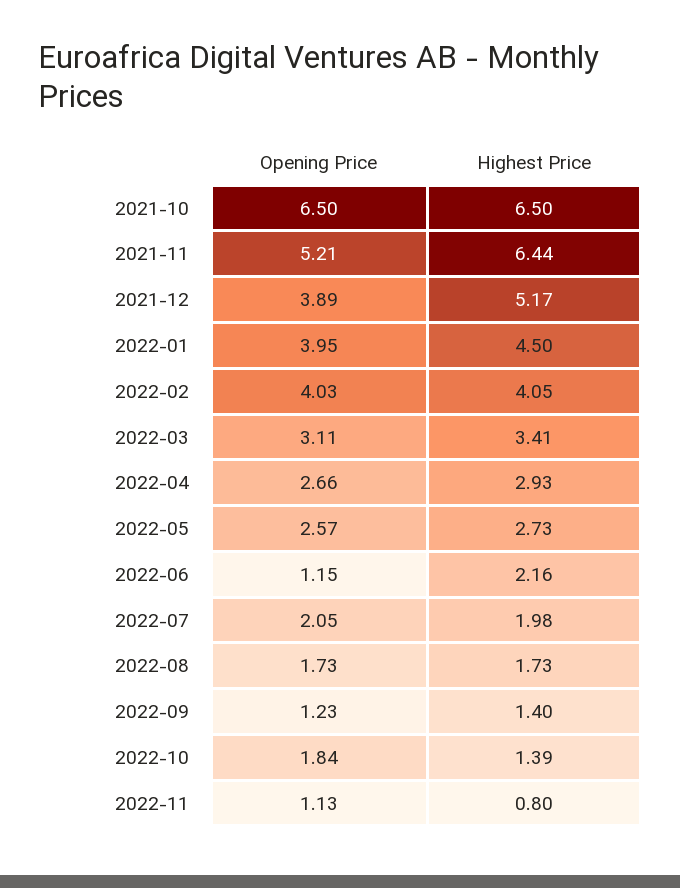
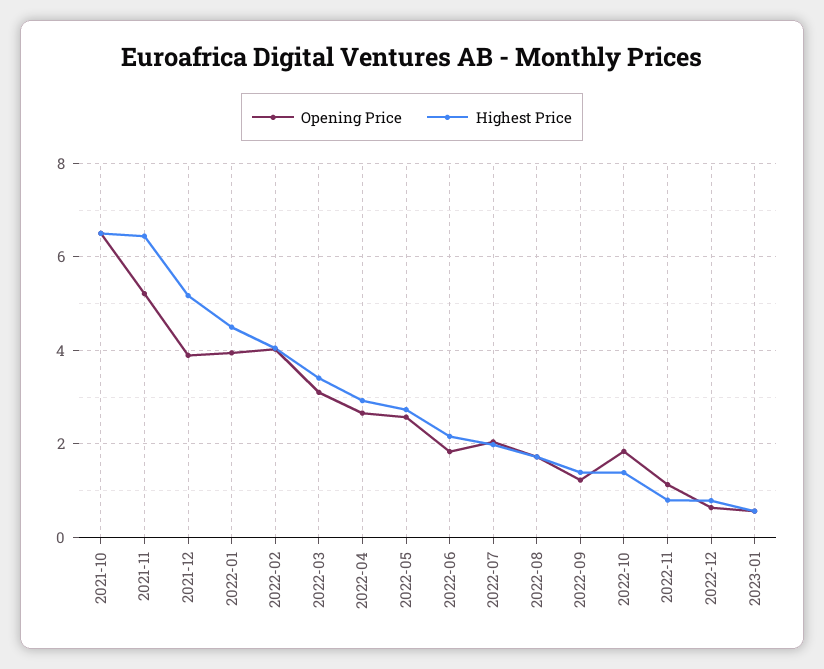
Opening Price, 2022-06: 1.15 -> 1.8
Opening Price, 2022-12: none -> 0.6
Highest Price, 2022-12: none -> 0.8
Opening Price, 2023-01: none -> 0.6
Highest Price, 2023-01: none -> 0.6

